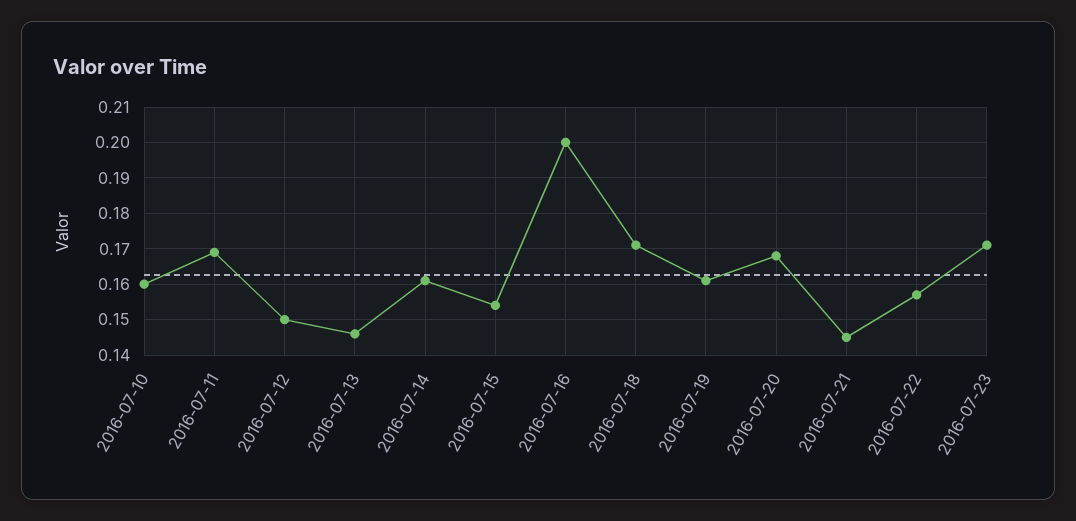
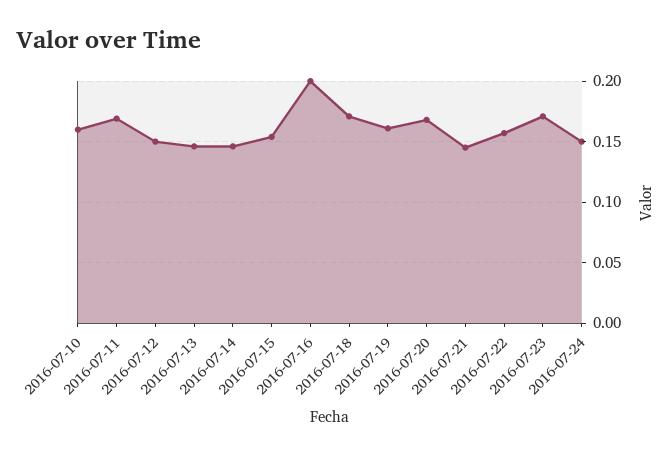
2016-07-14: 0.16 -> 0.145
2016-07-24: none -> 0.15

